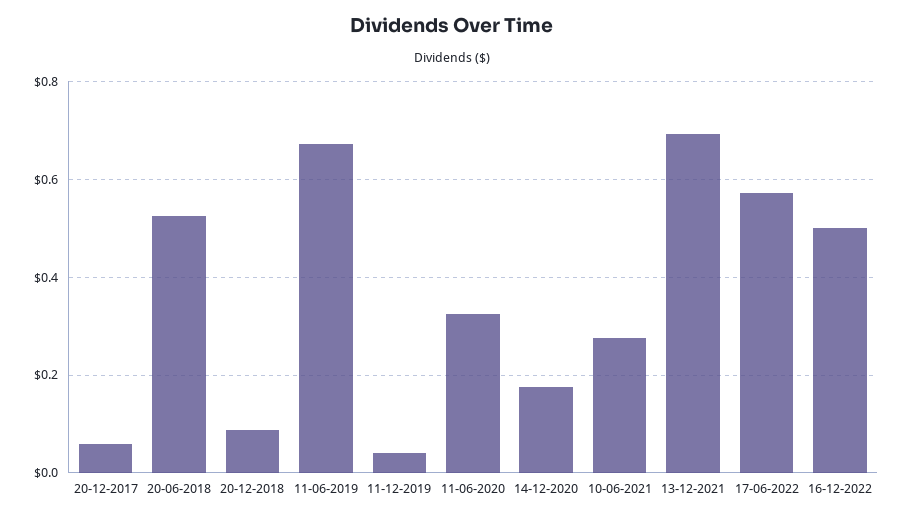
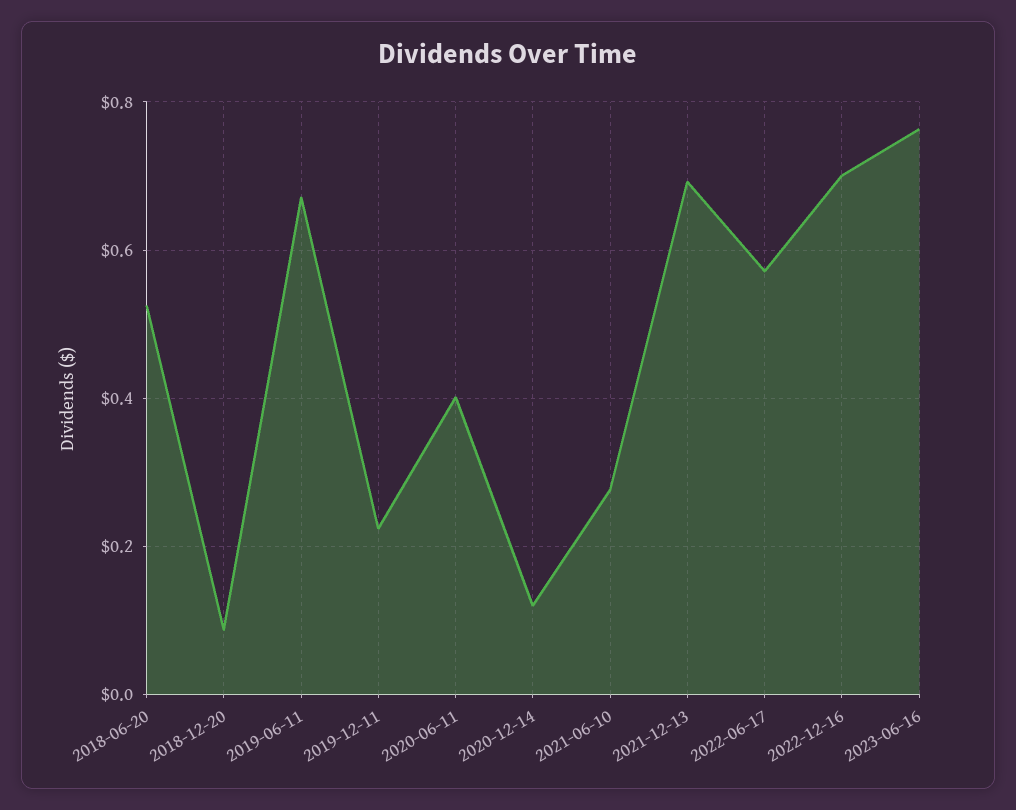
20-12-2017: 0.06 -> none
11-12-2019: 0.04 -> 0.22
11-06-2020: 0.32 -> 0.4
14-12-2020: 0.18 -> 0.12
16-12-2022: 0.5 -> 0.7
2023-06-16: none -> 0.76

